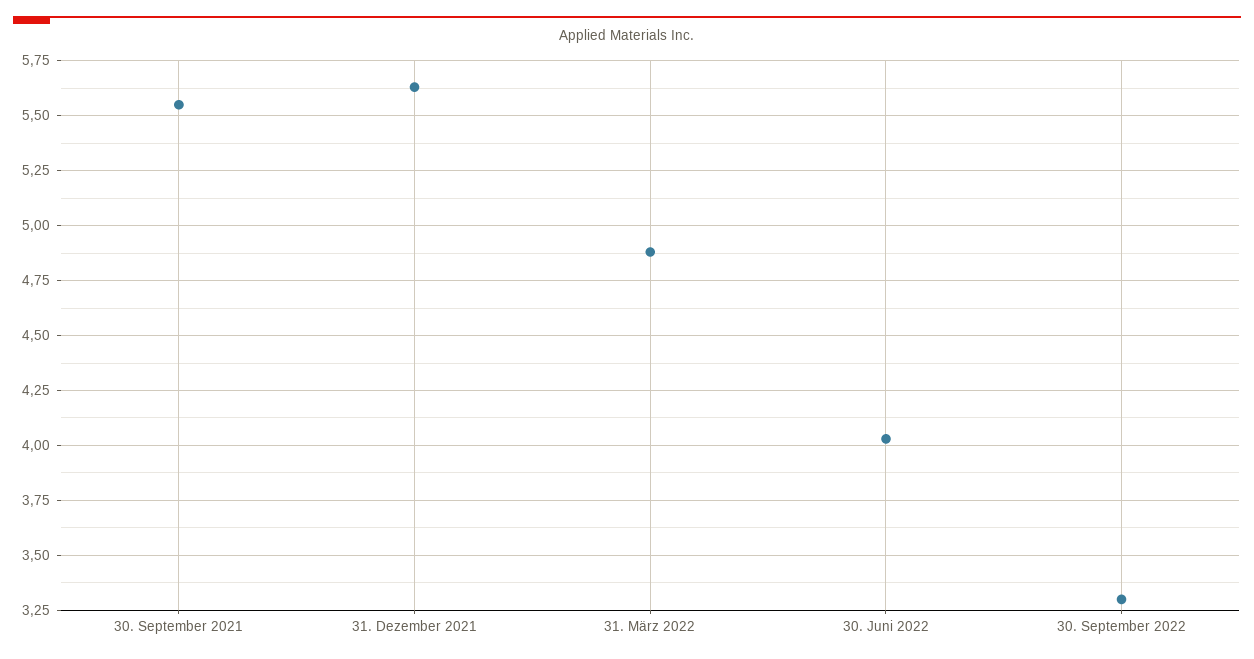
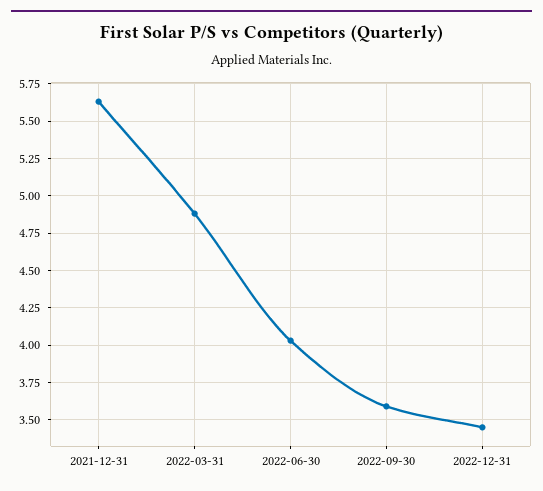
30. September 2021: 5.55 -> none
30. September 2022: 3.3 -> 3.6
2022-12-31: none -> 3.45

